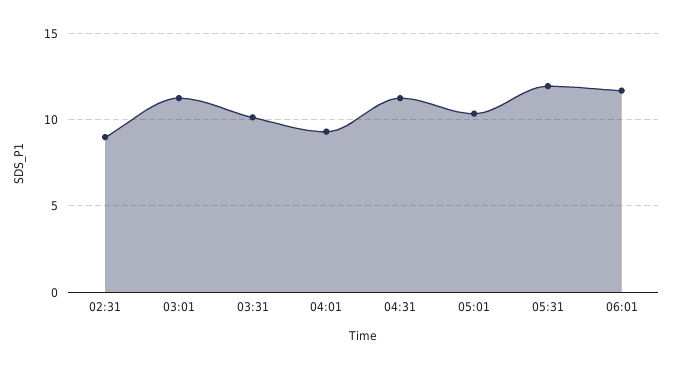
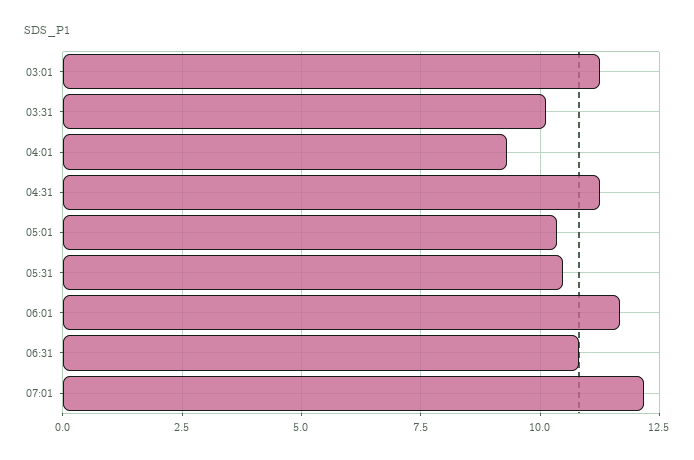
02:31: 9 -> none
05:31: 12 -> 10.5
06:31: none -> 10.75
07:01: none -> 12.25

